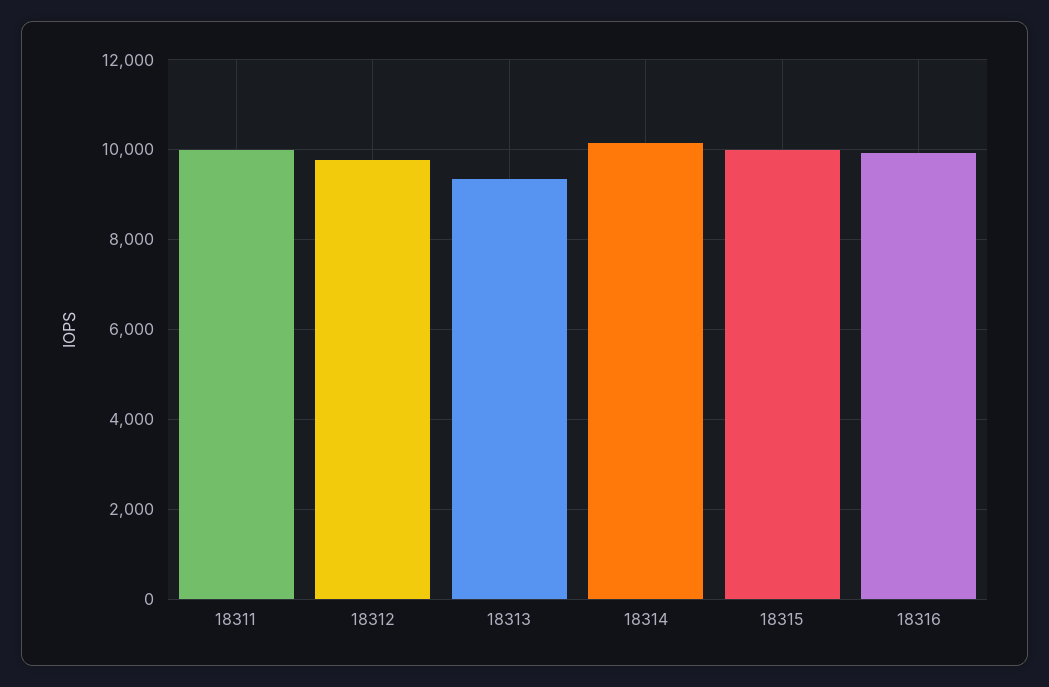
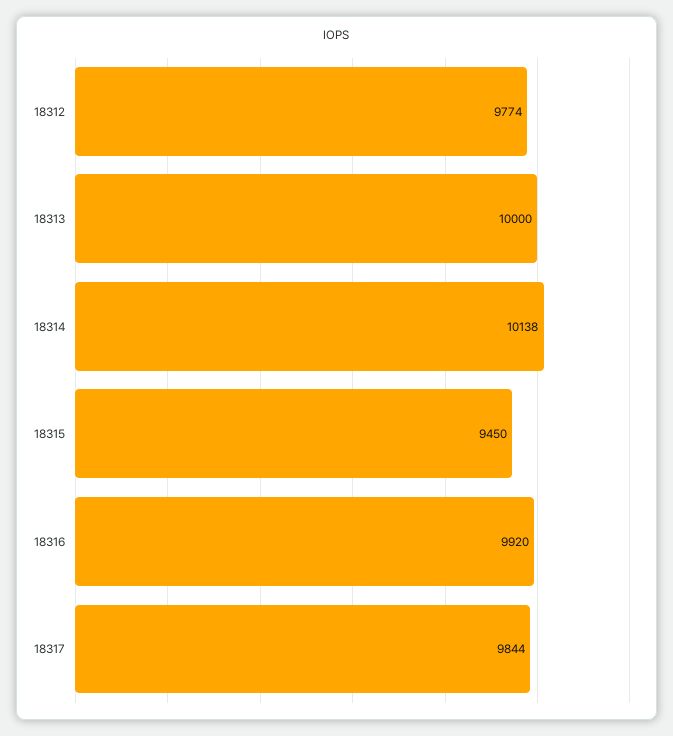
18311: 10000 -> none
18313: 9400 -> 10000
18315: 10000 -> 9450
18317: none -> 9844

